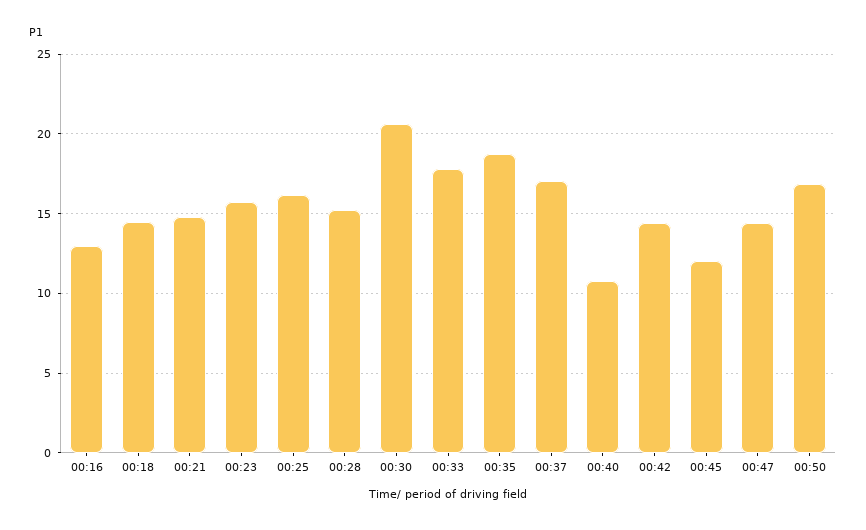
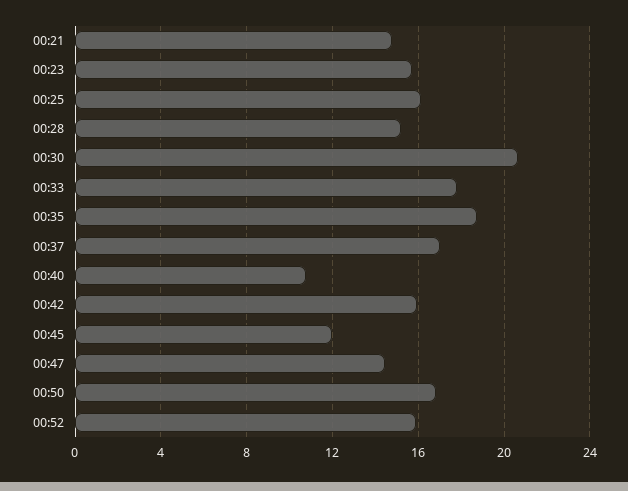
00:16: 13 -> none
00:18: 14.5 -> none
00:42: 14.5 -> 16
00:52: none -> 16

